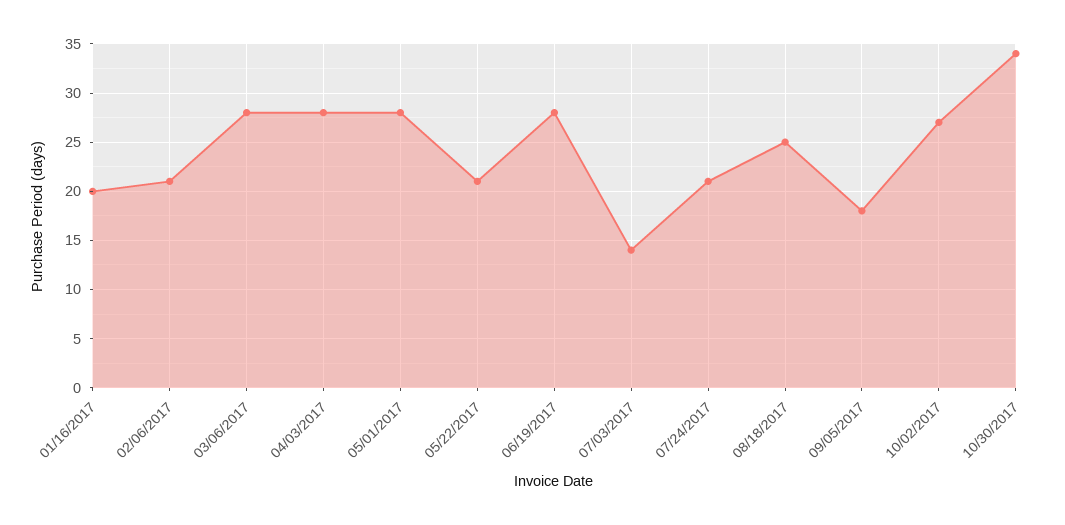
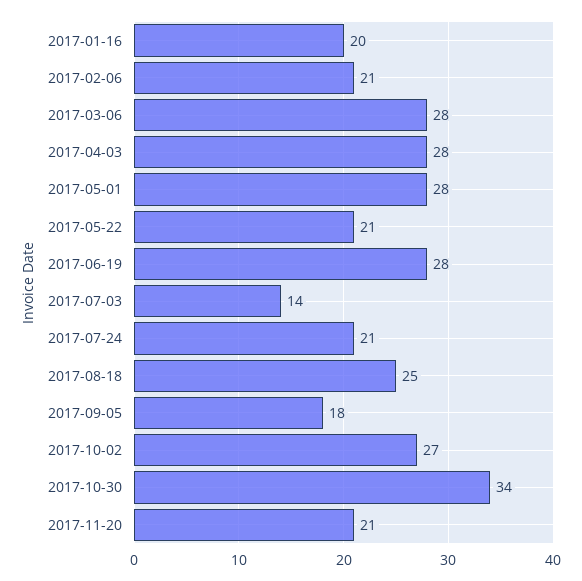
2017-11-20: none -> 21

